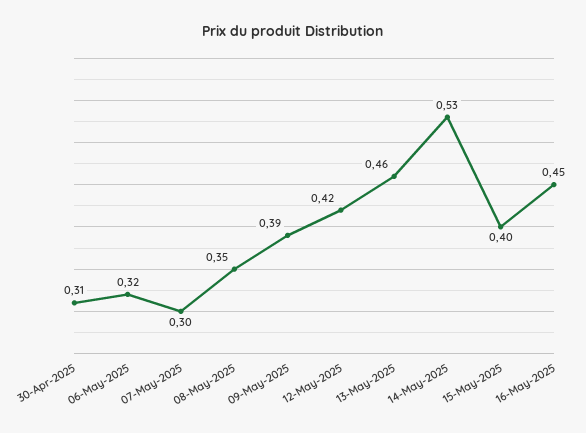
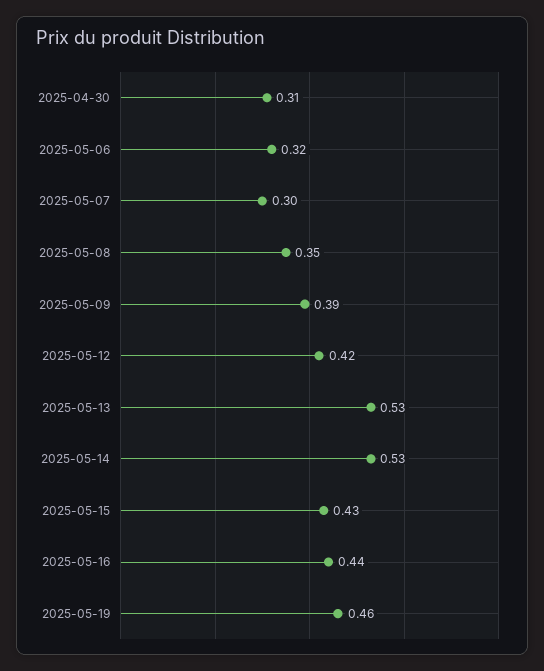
13-May-2025: 0.46 -> 0.53
15-May-2025: 0.4 -> 0.43
16-May-2025: 0.45 -> 0.44
2025-05-19: none -> 0.46

